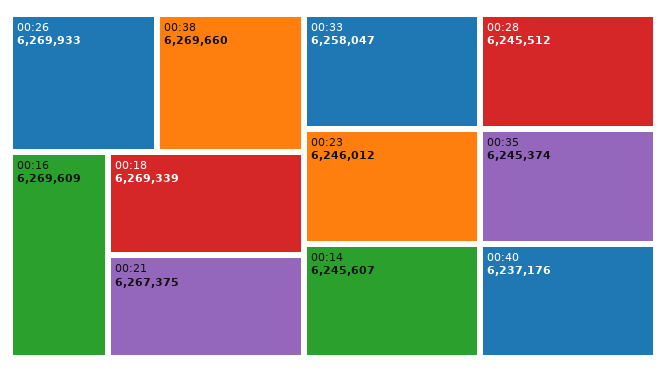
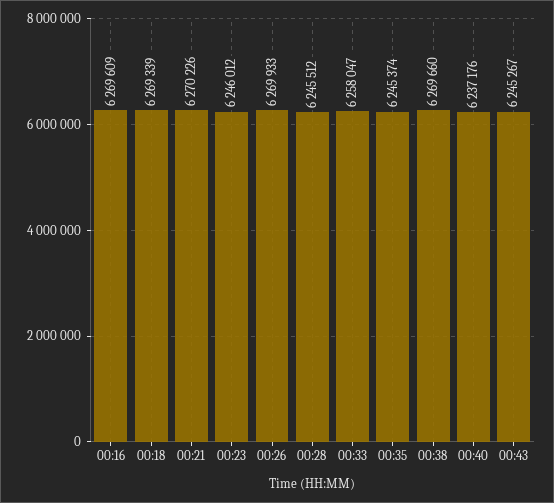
00:21: 6267375 -> 6270226
00:14: 6245607 -> none
00:43: none -> 6245267

